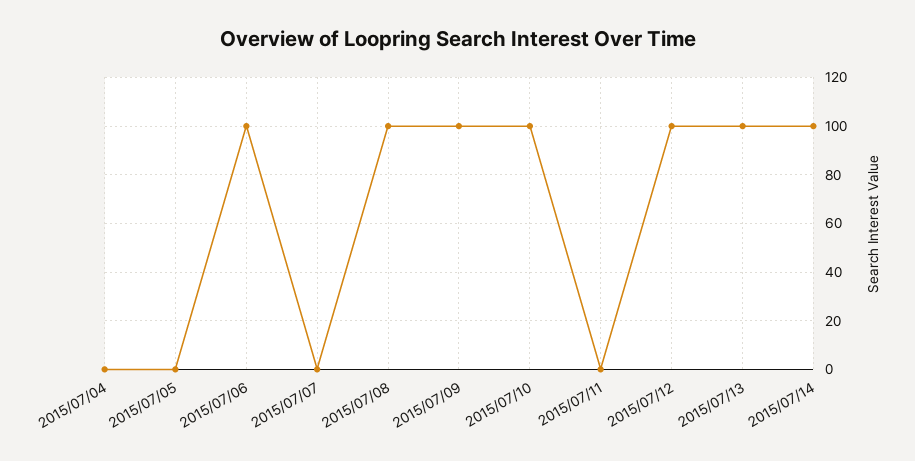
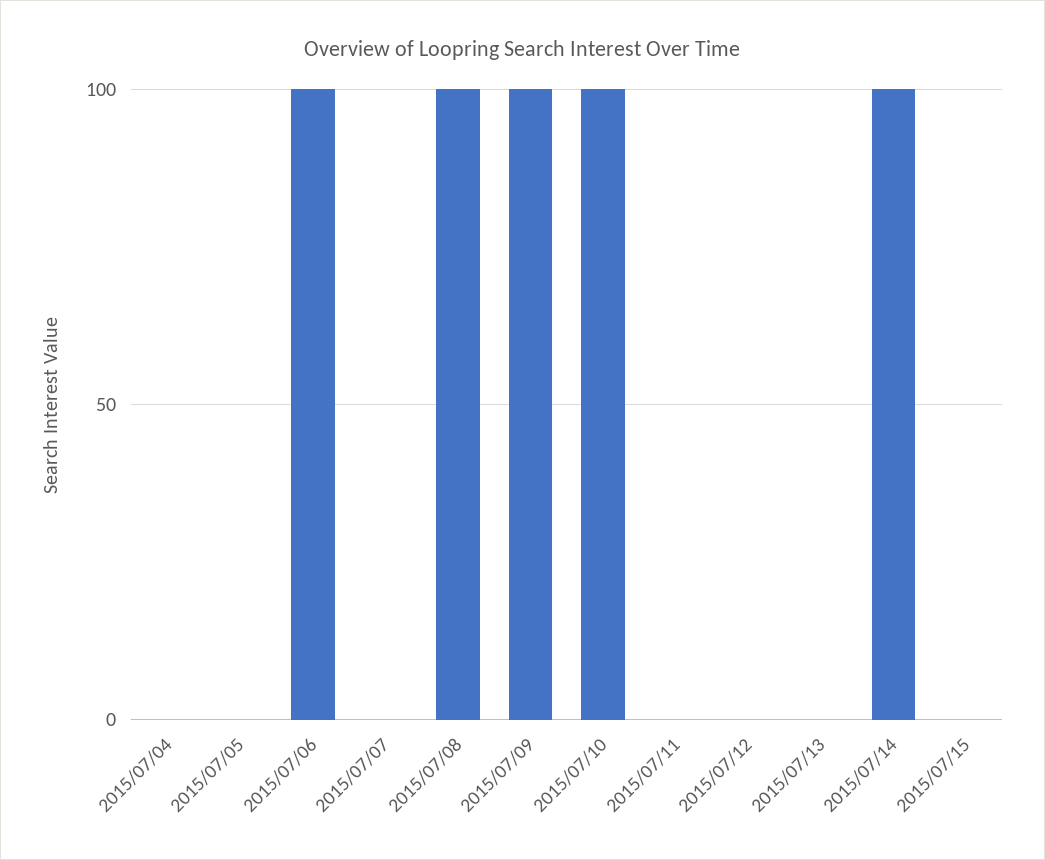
2015/07/12: 100 -> 0
2015/07/13: 100 -> 0
2015/07/15: none -> 0

